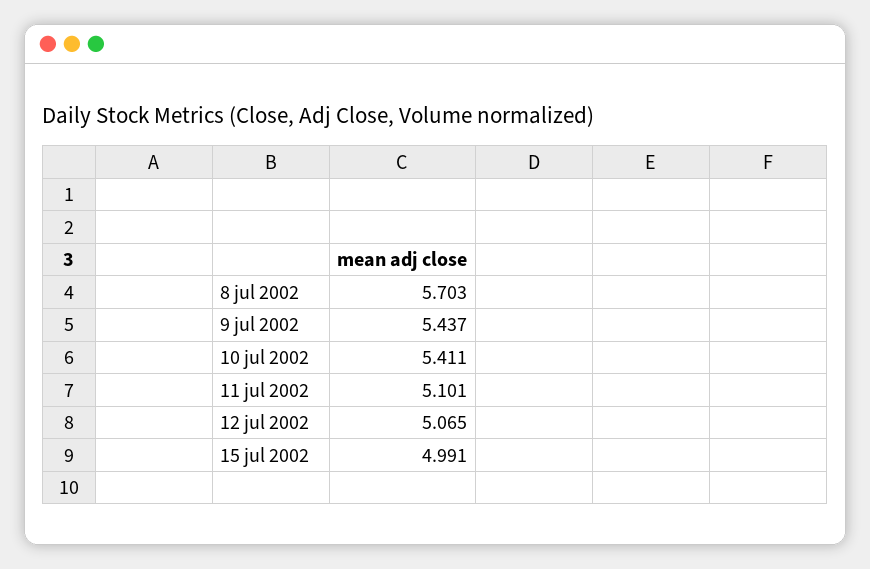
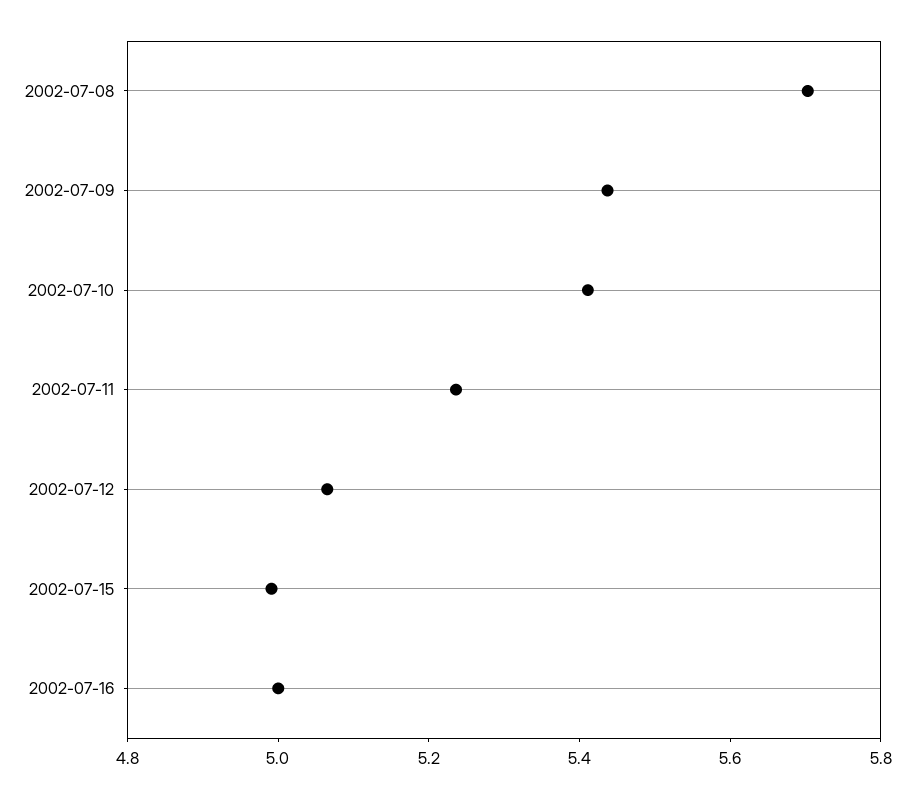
11 jul 2002: 5.101 -> 5.25
2002-07-16: none -> 5

